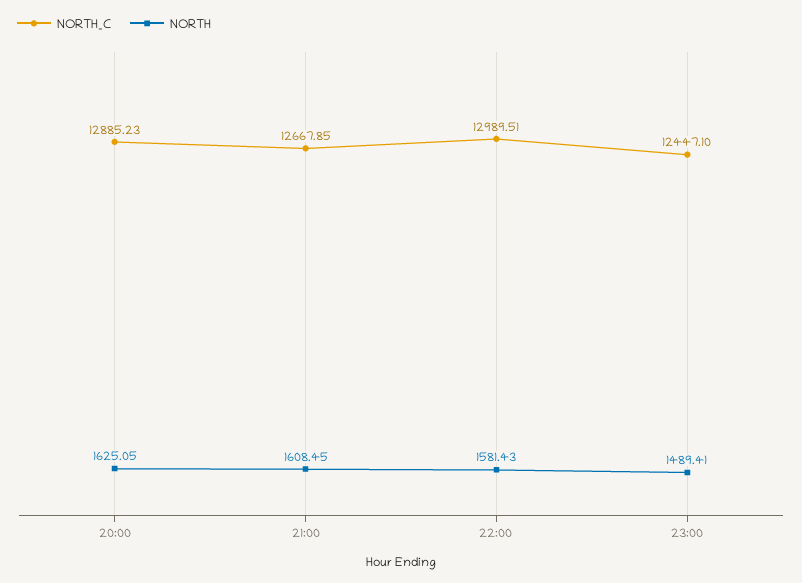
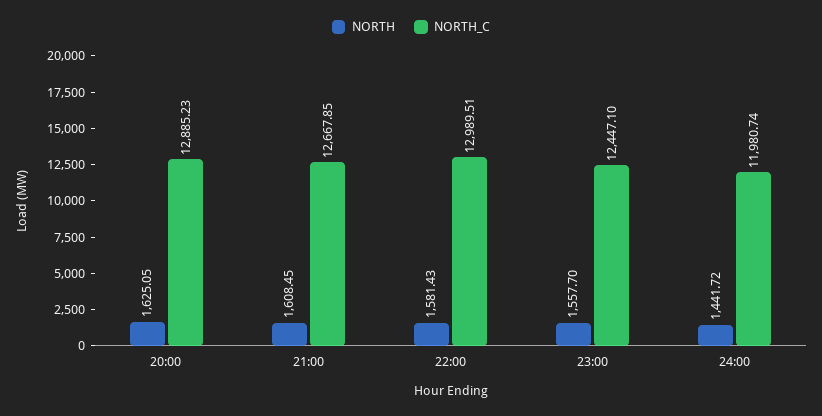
NORTH, 23:00: 1489.41 -> 1557.7
NORTH, 24:00: none -> 1441.72
NORTH_C, 24:00: none -> 11980.74

